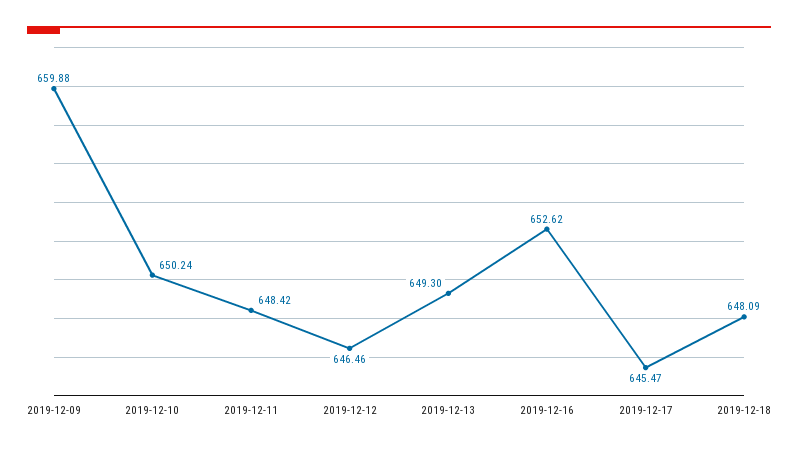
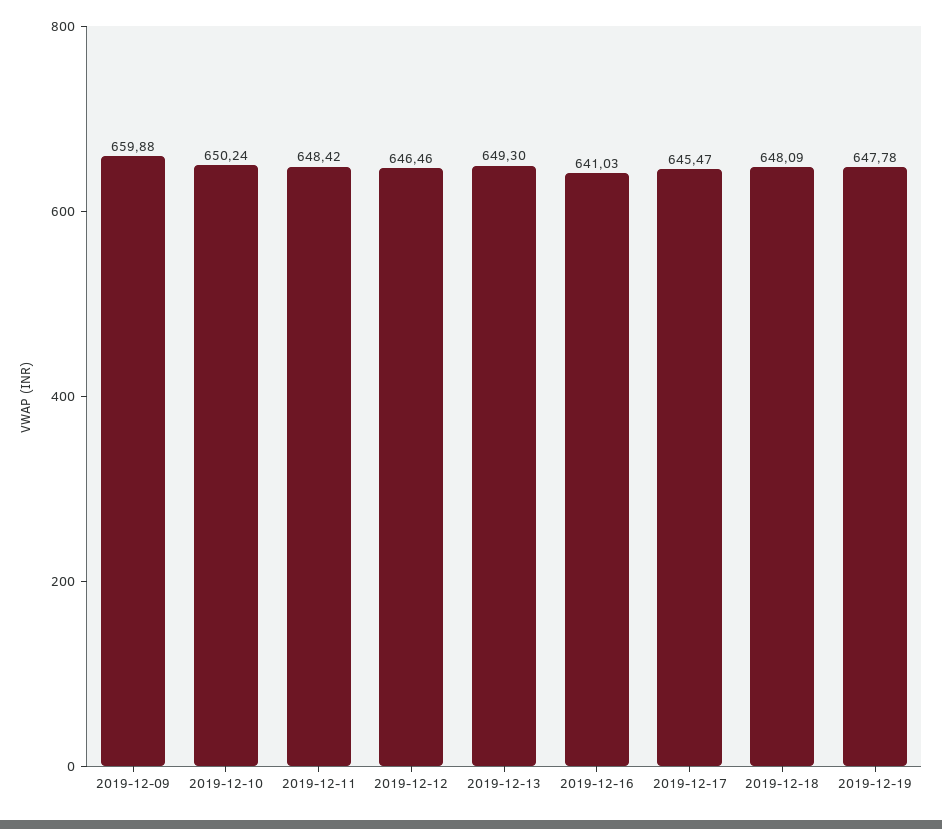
2019-12-16: 652.62 -> 641.03
2019-12-19: none -> 647.78

